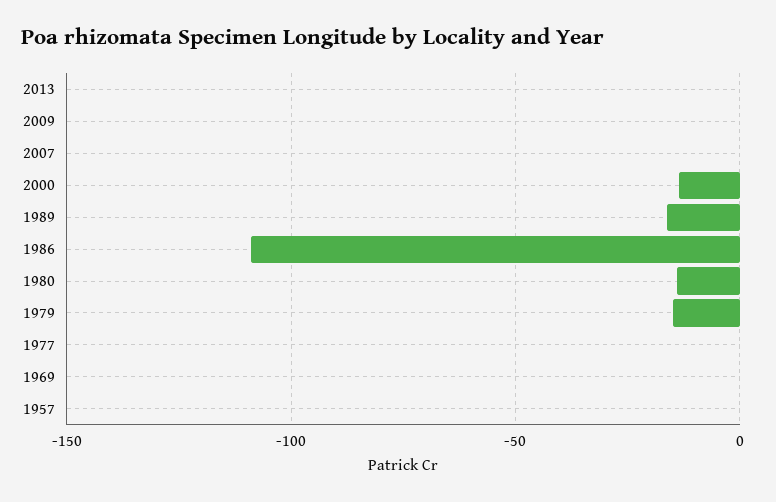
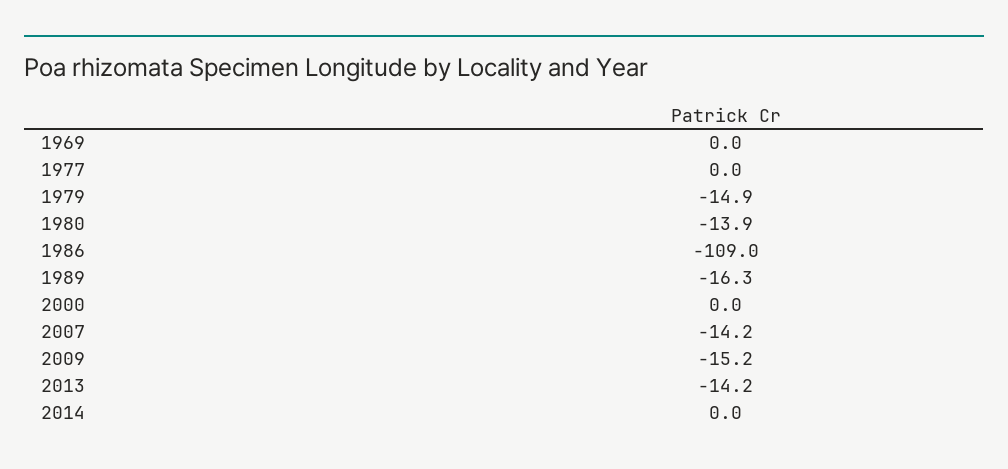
2013: 0 -> -14.2
2009: 0 -> -15.2
2007: 0 -> -14.2
2000: -15 -> 0
1957: 0 -> none
2014: none -> 0

